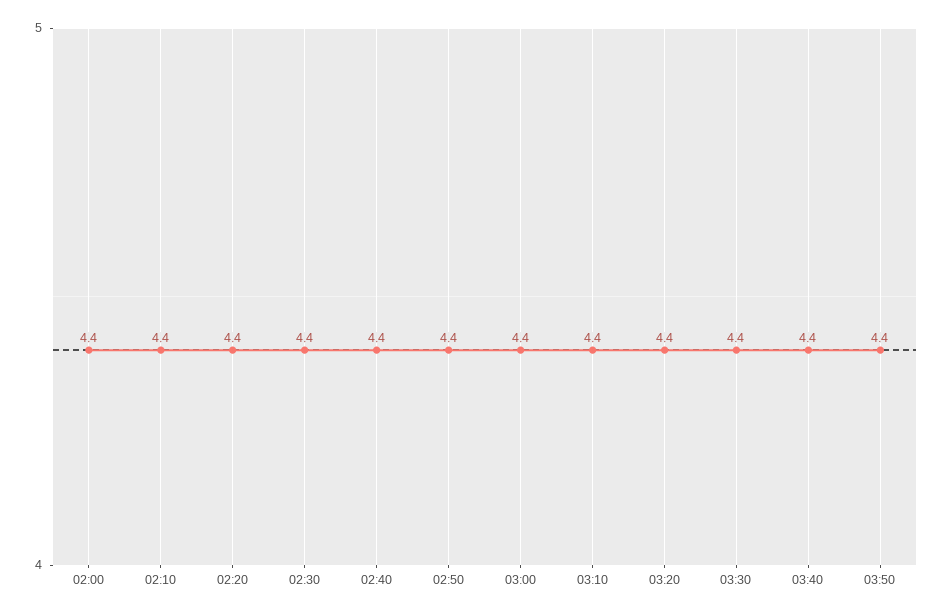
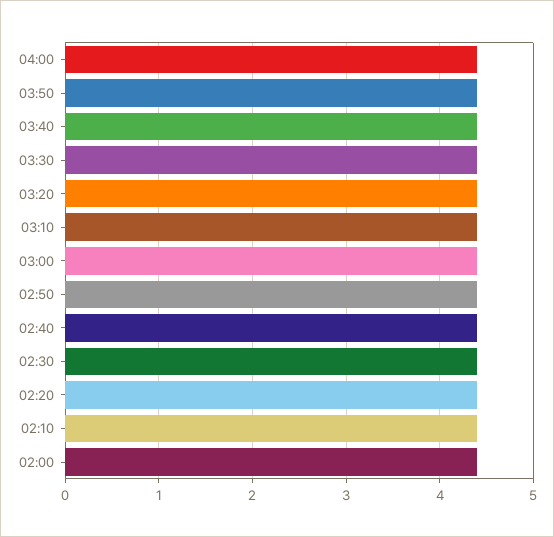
04:00: none -> 4.4

